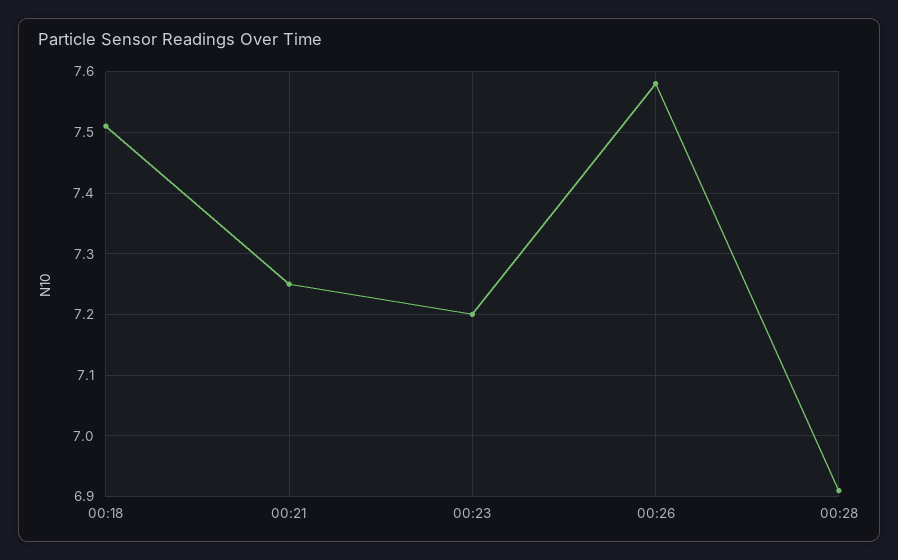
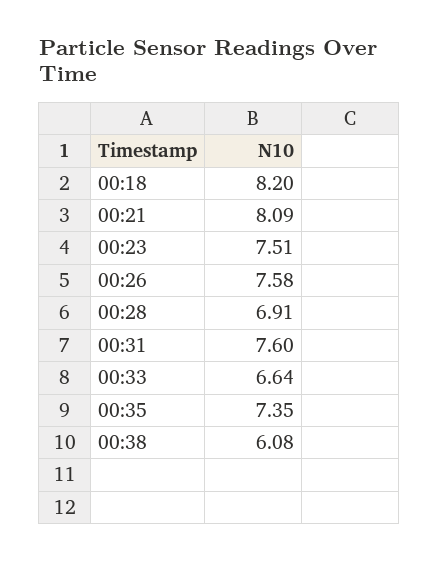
00:18: 7.51 -> 8.2
00:21: 7.25 -> 8.09
00:23: 7.2 -> 7.51
00:31: none -> 7.6
00:33: none -> 6.64
00:35: none -> 7.35
00:38: none -> 6.08

